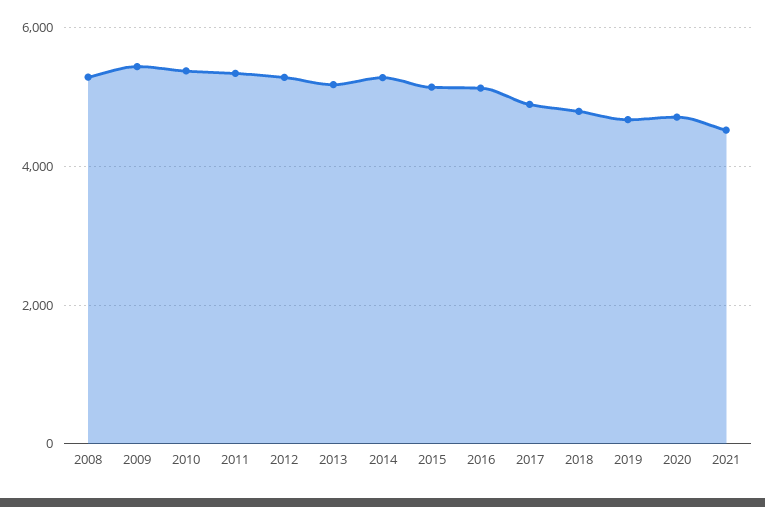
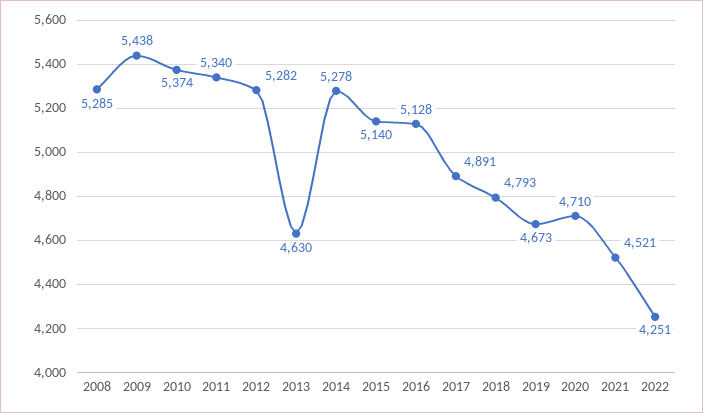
2013: 5200 -> 4630
2022: none -> 4251

